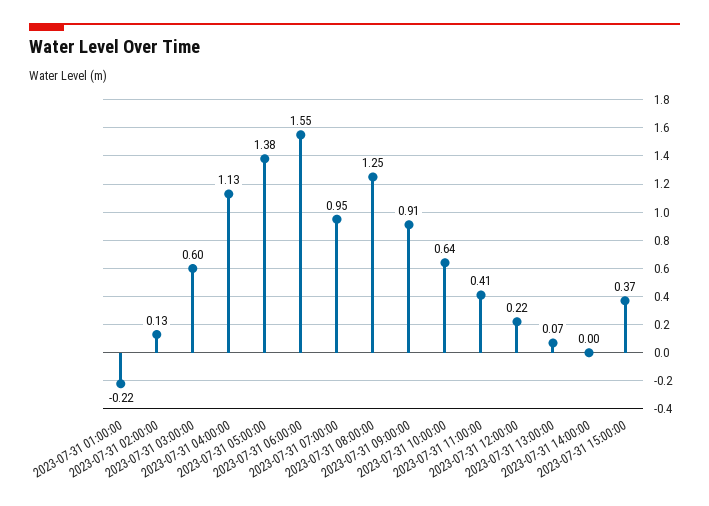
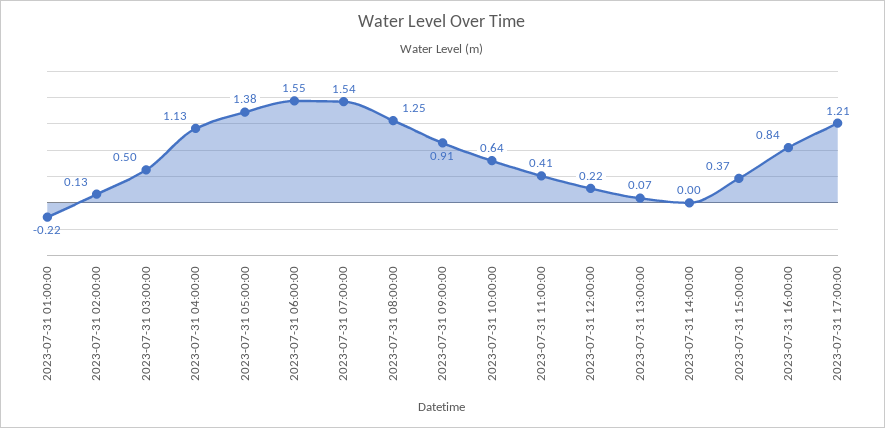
2023-07-31 03:00:00: 0.6 -> 0.5
2023-07-31 07:00:00: 0.95 -> 1.54
2023-07-31 16:00:00: none -> 0.84
2023-07-31 17:00:00: none -> 1.21

